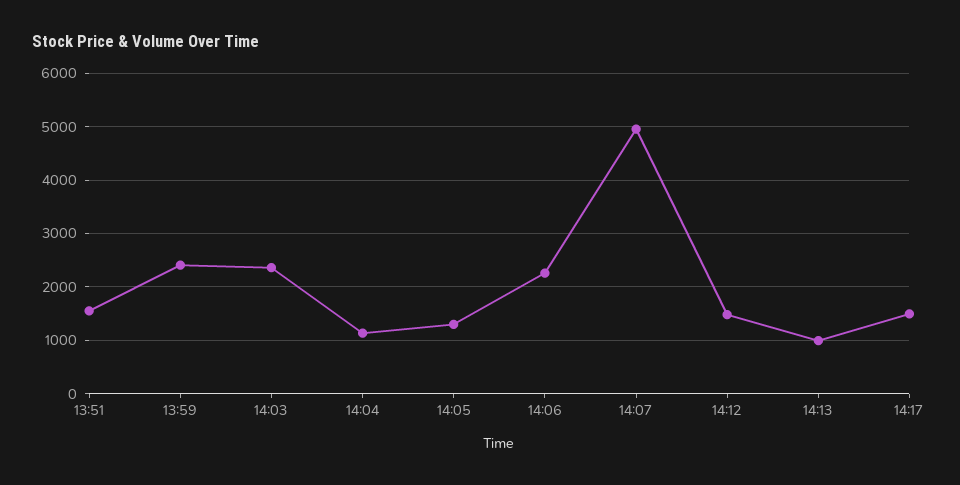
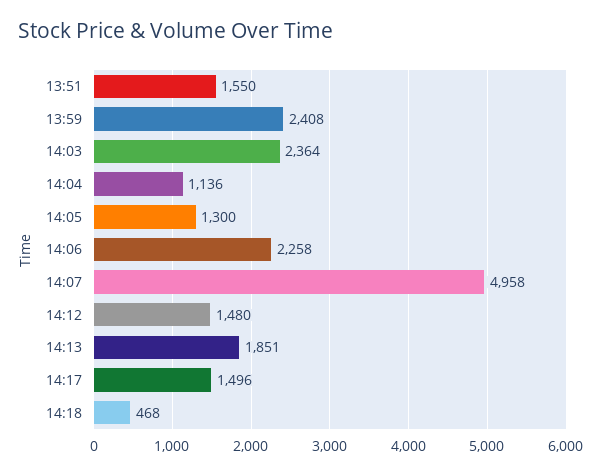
14:13: 1000 -> 1851
14:18: none -> 468

